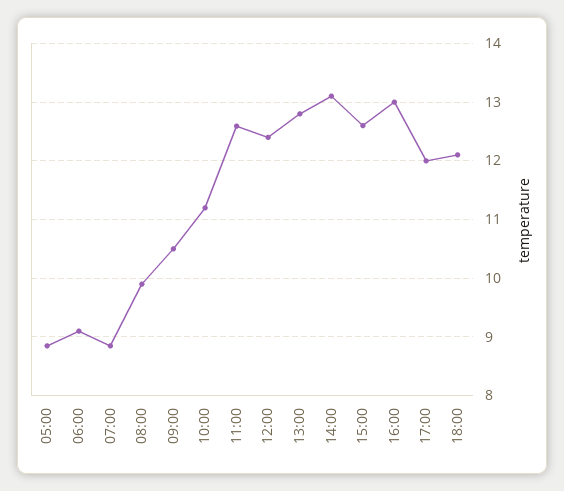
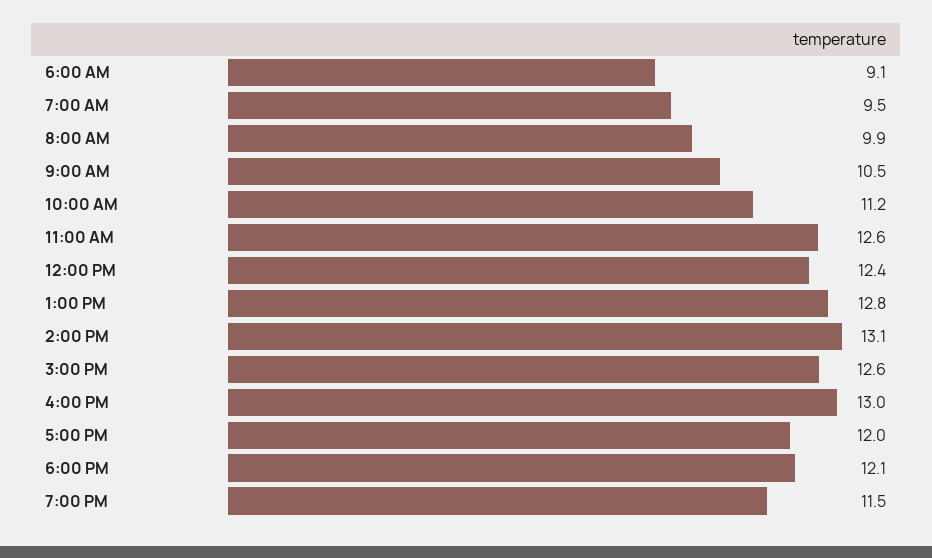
05:00: 8.8 -> none
07:00: 8.8 -> 9.5
7:00 PM: none -> 11.5

